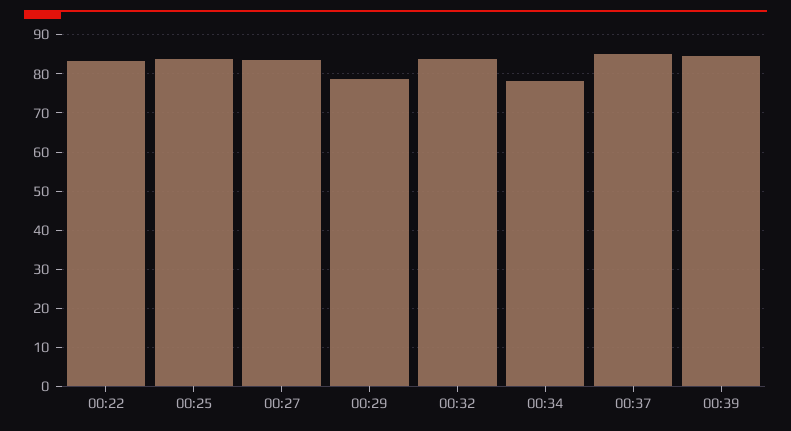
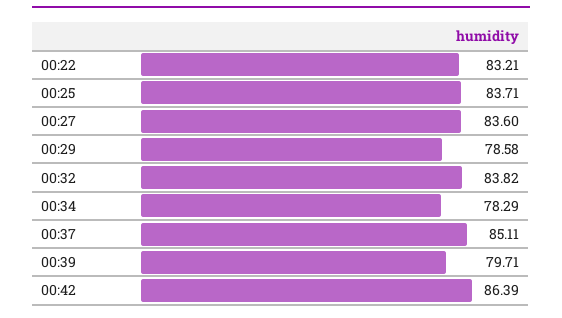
00:39: 84 -> 79.71
00:42: none -> 86.39

